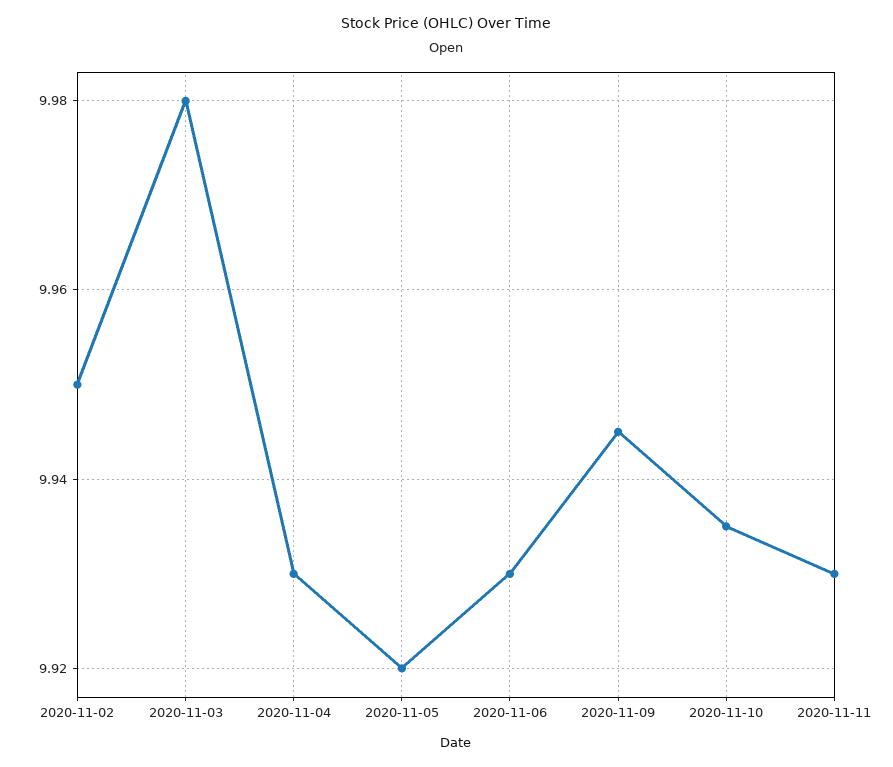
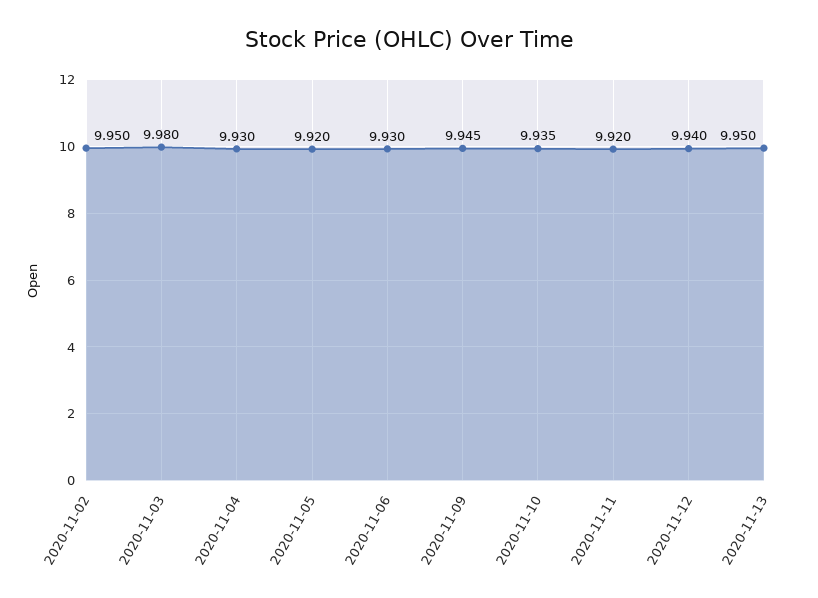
2020-11-11: 9.93 -> 9.92
2020-11-12: none -> 9.94
2020-11-13: none -> 9.95

